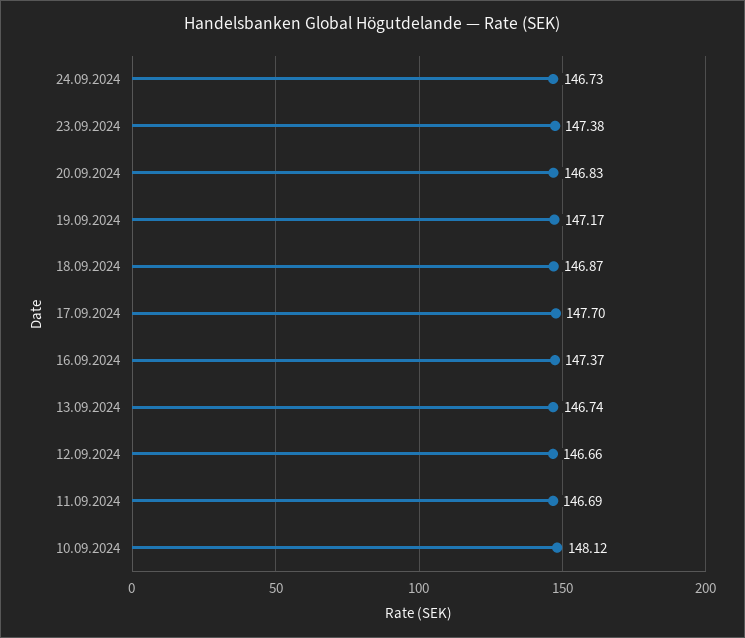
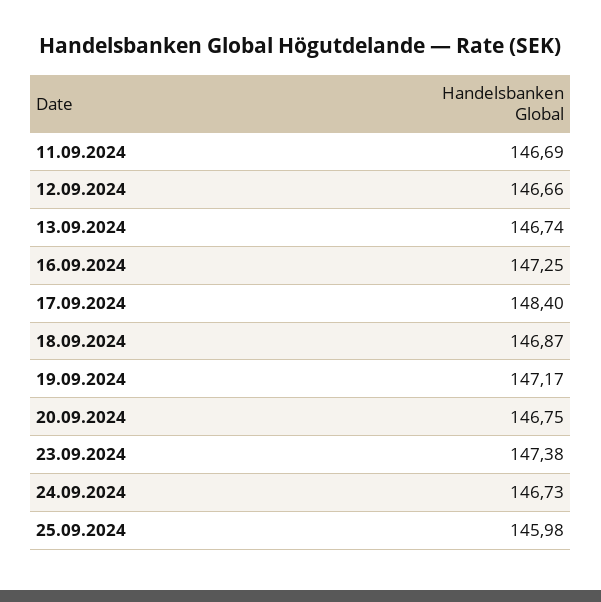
20.09.2024: 146.83 -> 146.75
17.09.2024: 147.7 -> 148.4
16.09.2024: 147.37 -> 147.25
10.09.2024: 148.12 -> none
25.09.2024: none -> 145.98

